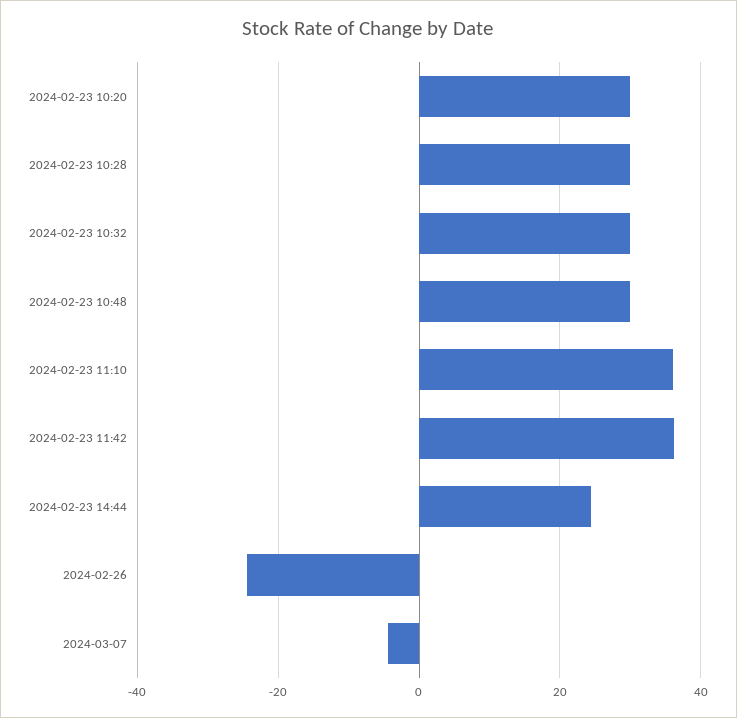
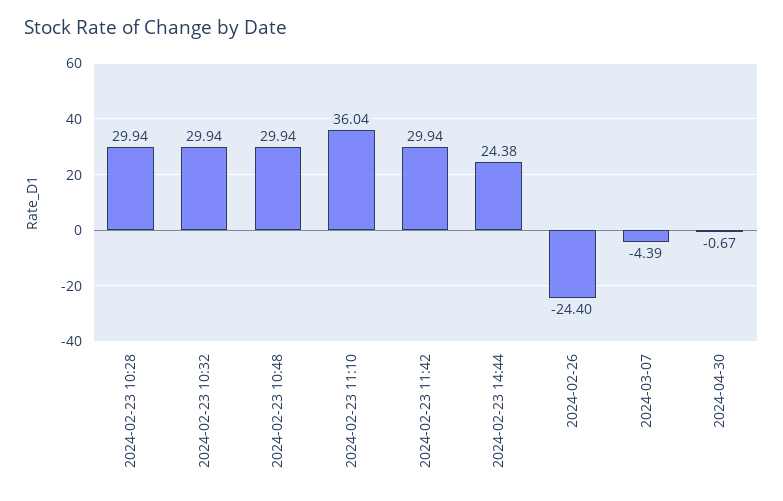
2024-02-23 10:20: 30 -> none
2024-02-23 11:42: 36 -> 29.94
2024-04-30: none -> -0.67

